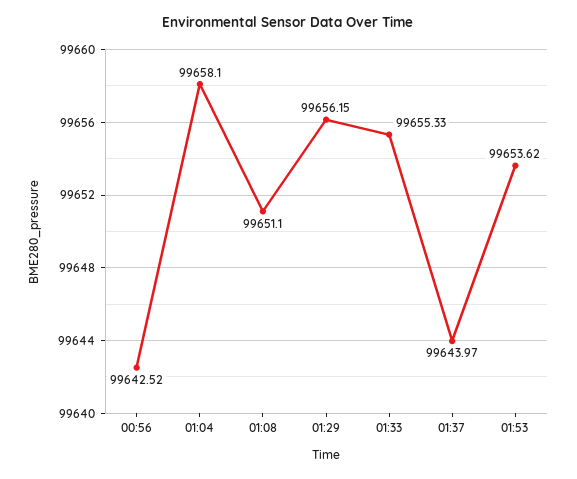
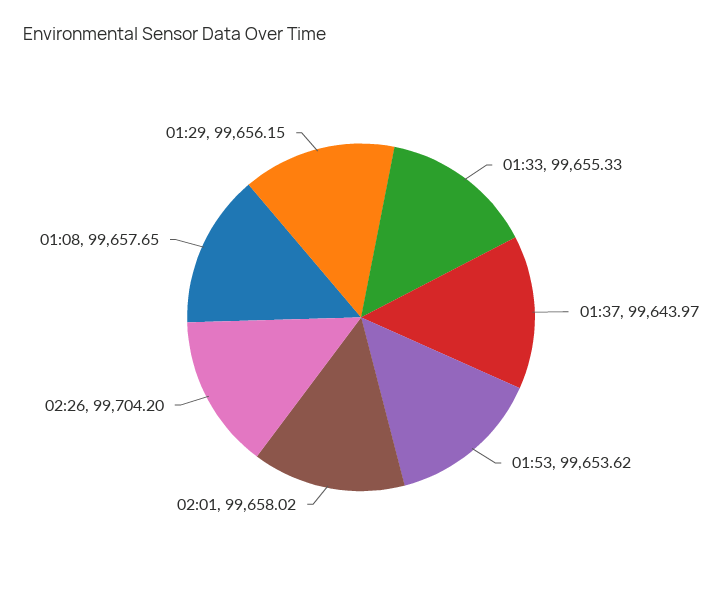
00:56: 99642.52 -> none
01:04: 99658.1 -> none
01:08: 99651.1 -> 99657.65
02:01: none -> 99658.02
02:26: none -> 99704.2

